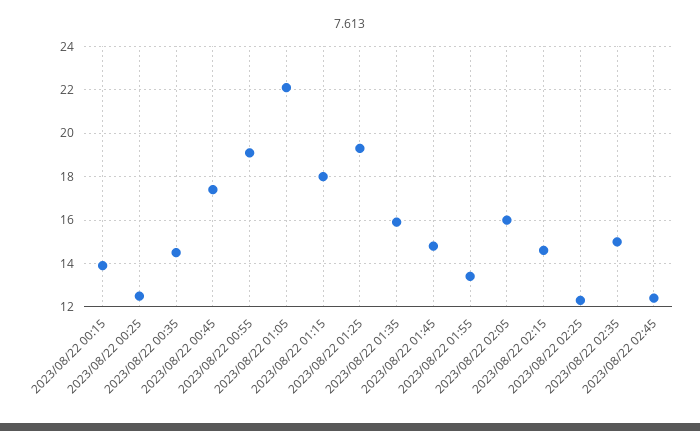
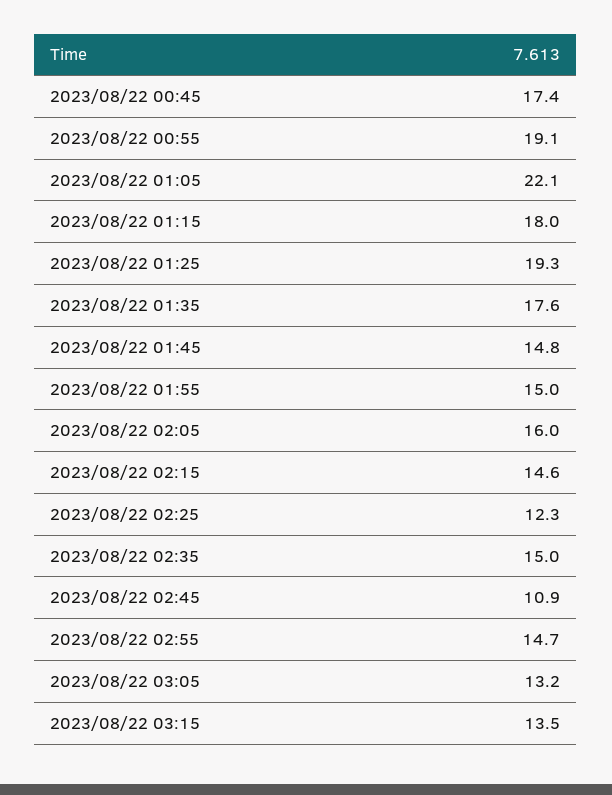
2023/08/22 00:15: 14 -> none
2023/08/22 00:25: 12.5 -> none
2023/08/22 00:35: 14.5 -> none
2023/08/22 01:35: 16 -> 17.6
2023/08/22 01:55: 13.5 -> 15
2023/08/22 02:45: 12.5 -> 10.9
2023/08/22 02:55: none -> 14.7
2023/08/22 03:05: none -> 13.2
2023/08/22 03:15: none -> 13.5

